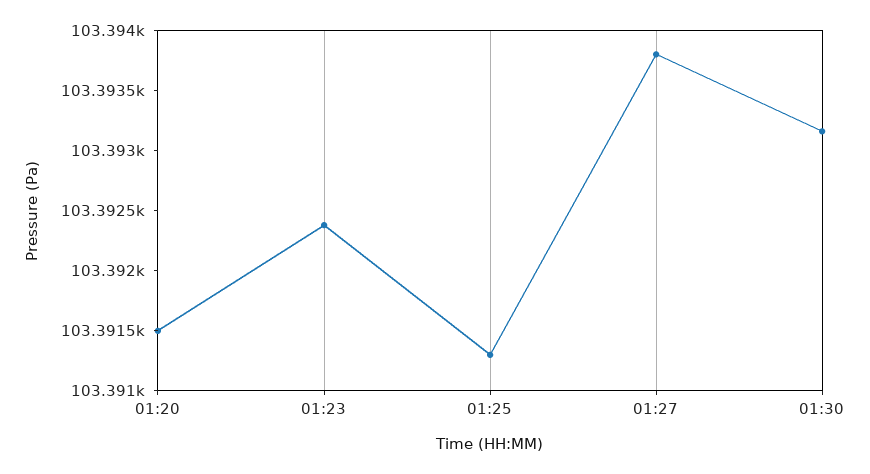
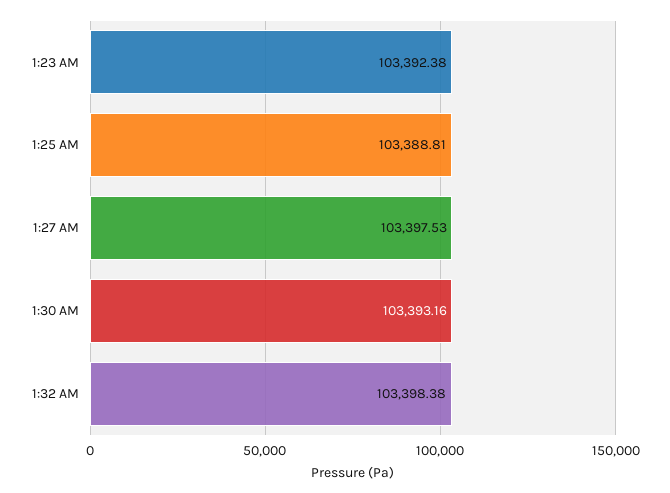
01:20: 103391.5 -> none
01:25: 103391.3 -> 103388.81
01:27: 103393.8 -> 103397.53
1:32 AM: none -> 103398.38

